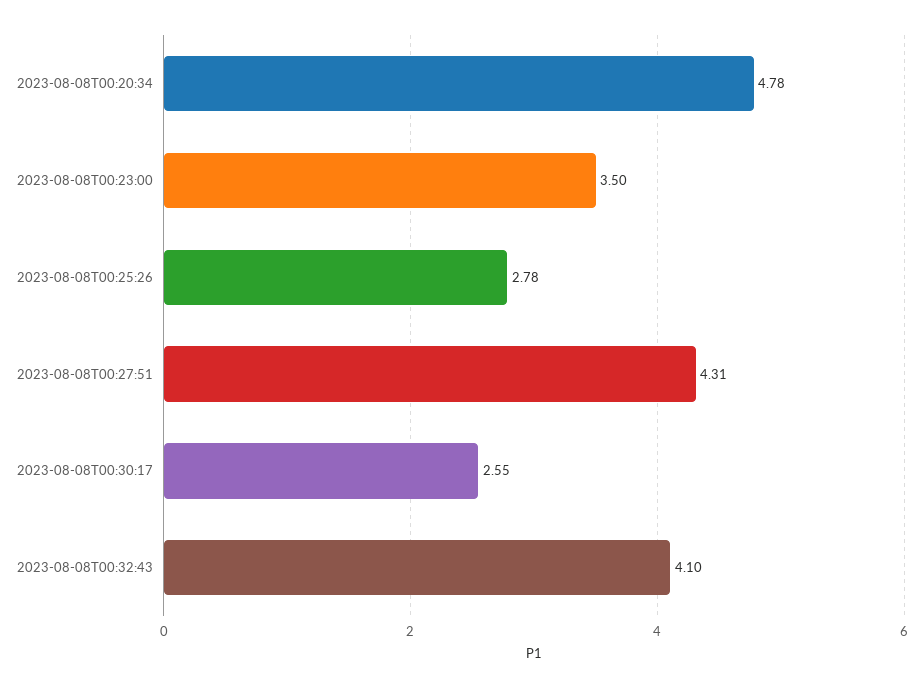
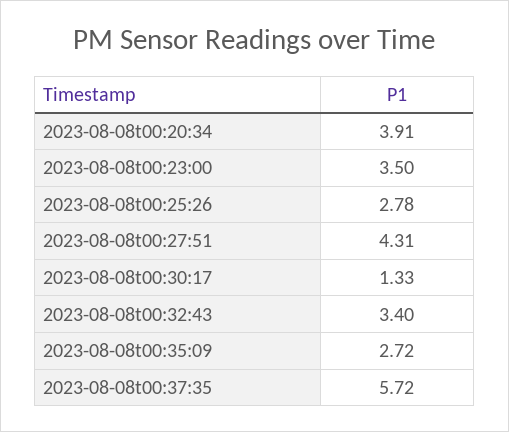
2023-08-08T00:20:34: 4.78 -> 3.91
2023-08-08T00:30:17: 2.55 -> 1.33
2023-08-08T00:32:43: 4.1 -> 3.4
2023-08-08t00:35:09: none -> 2.72
2023-08-08t00:37:35: none -> 5.72

